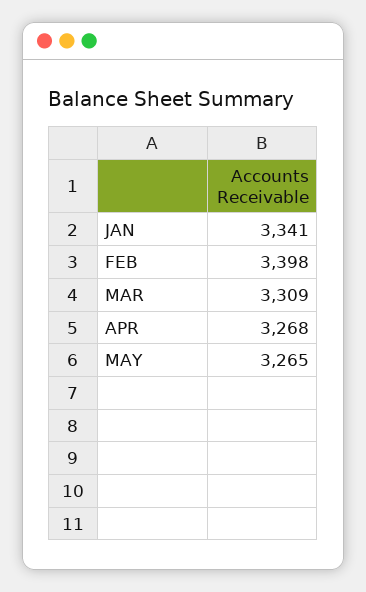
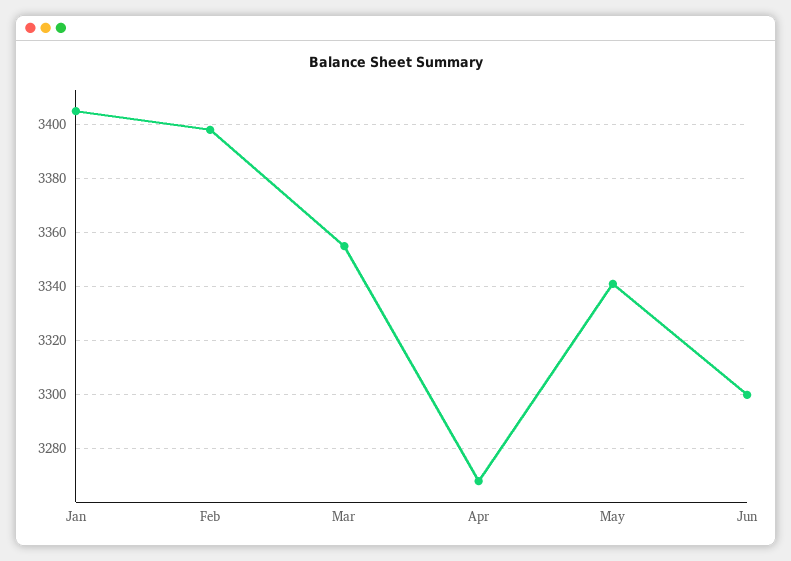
JAN: 3341 -> 3405
MAR: 3309 -> 3355
MAY: 3265 -> 3340
Jun: none -> 3300

